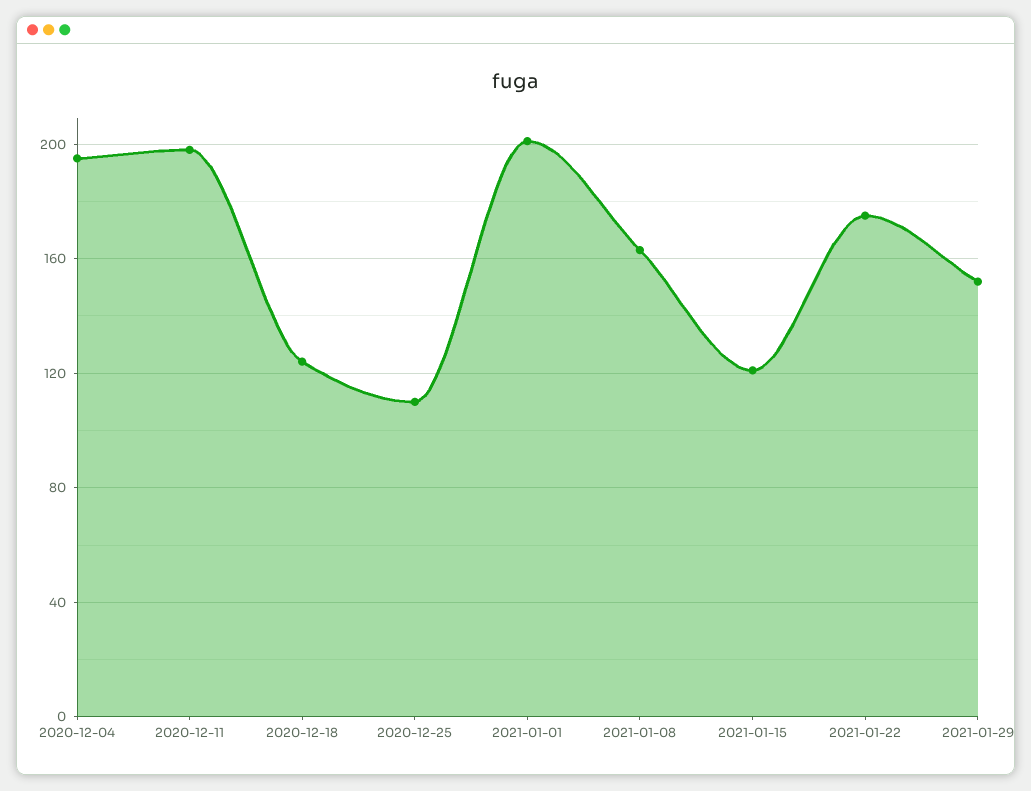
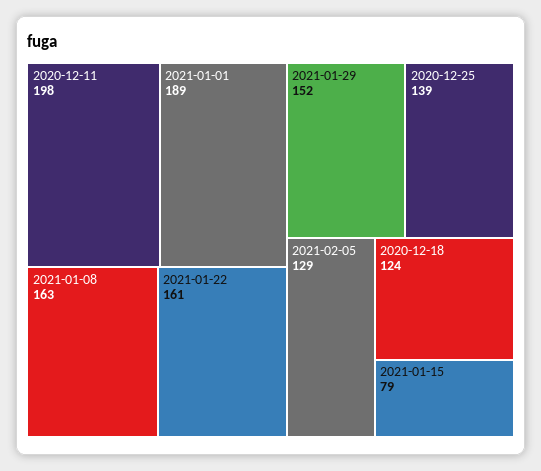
2020-12-04: 195 -> none
2020-12-25: 110 -> 139
2021-01-01: 200 -> 189
2021-01-15: 120 -> 79
2021-01-22: 175 -> 161
2021-02-05: none -> 129

